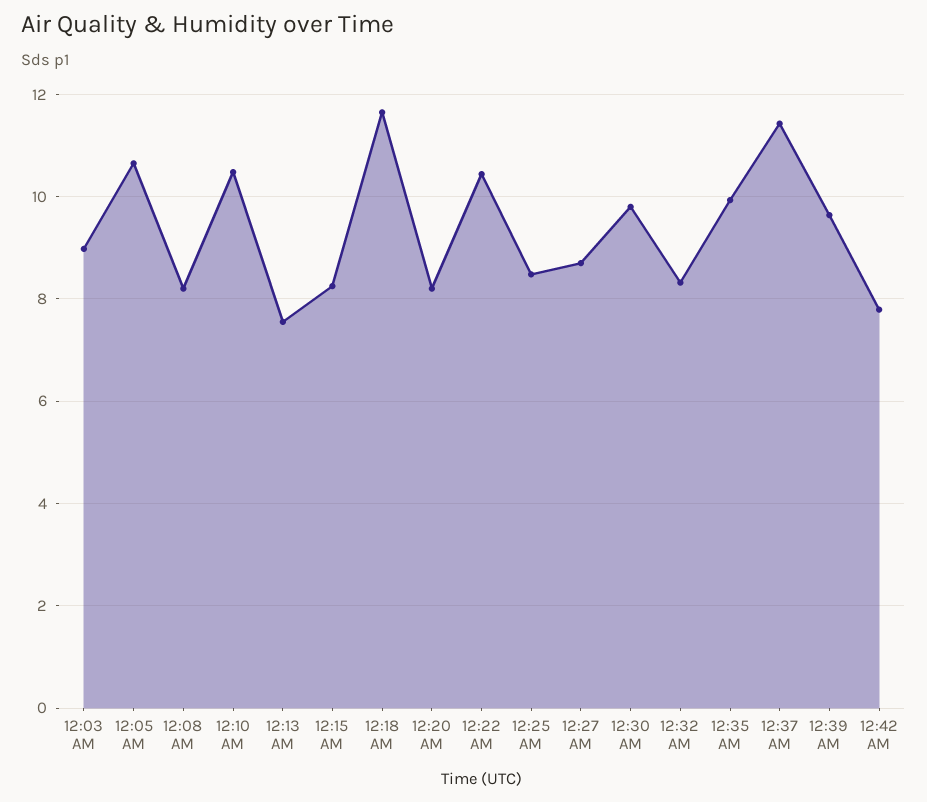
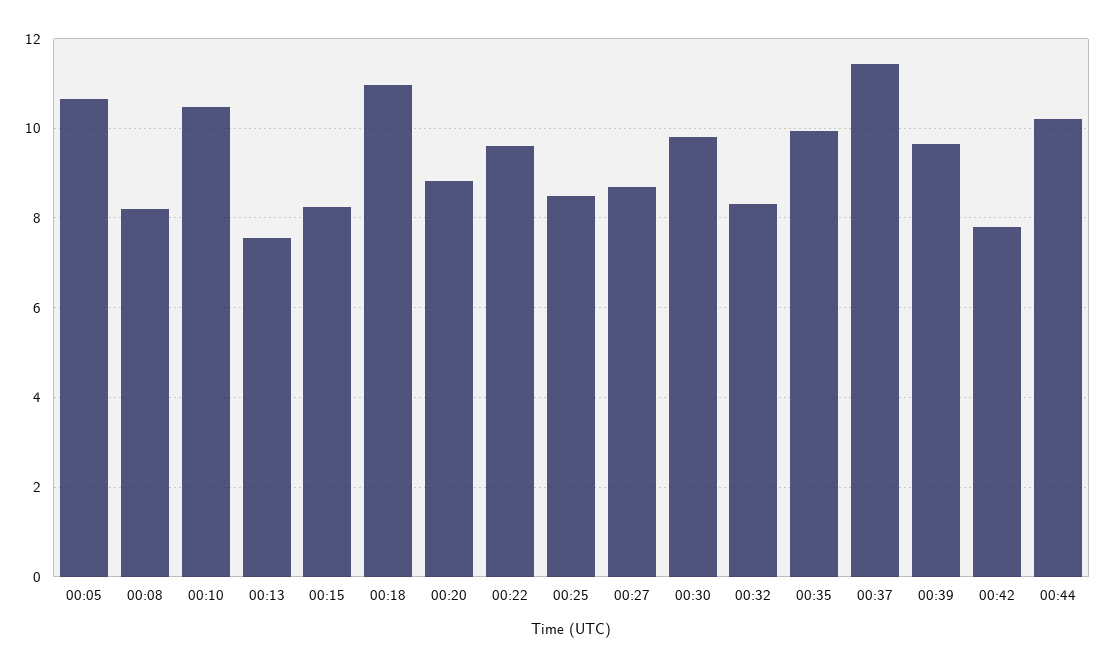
12:03 AM: 9 -> none
12:18 AM: 11.6 -> 11
12:20 AM: 8.2 -> 8.8
12:22 AM: 10.4 -> 9.6
00:44: none -> 10.2

